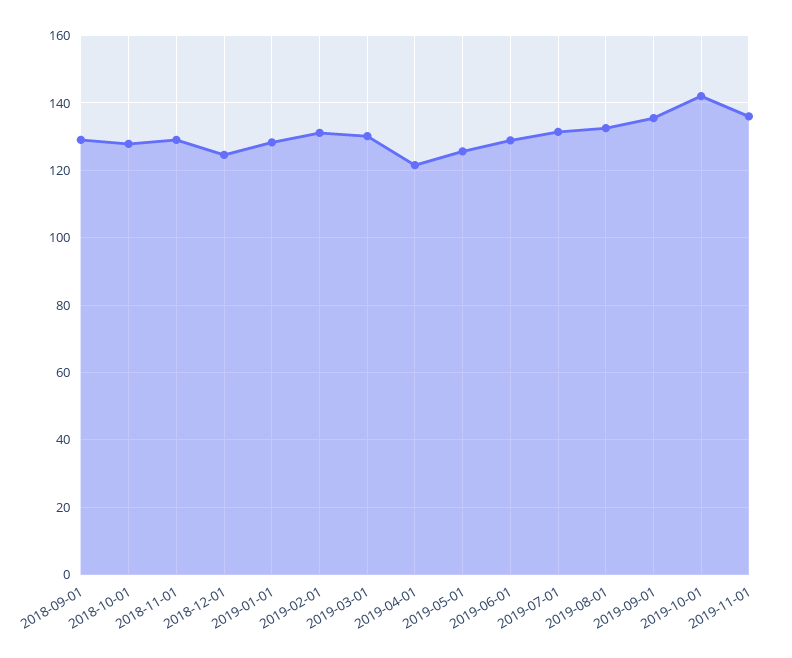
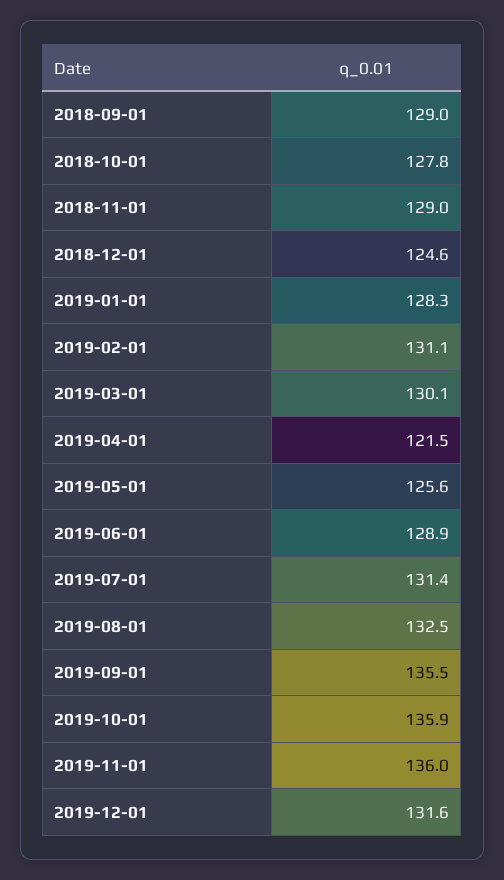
2019-10-01: 142 -> 135.9
2019-12-01: none -> 131.6

